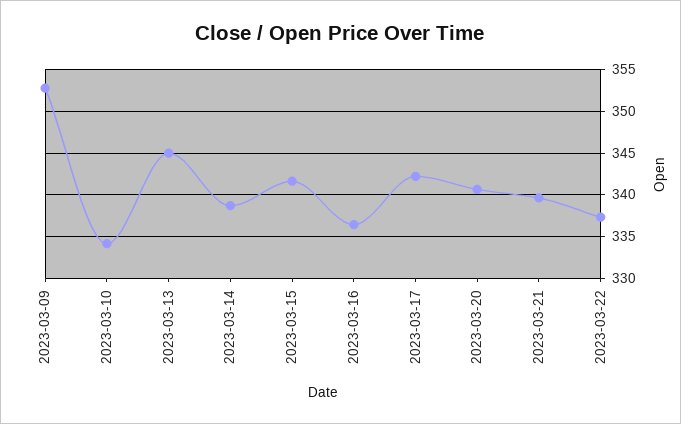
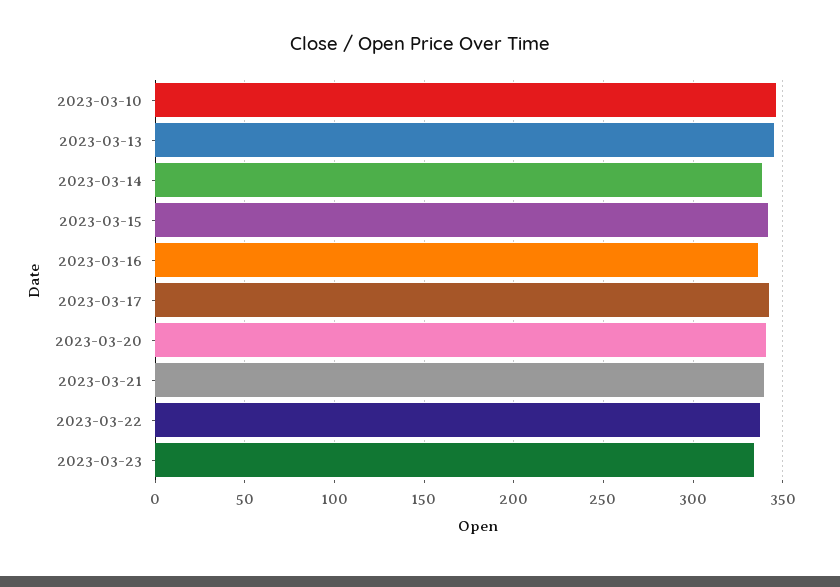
2023-03-09: 353 -> none
2023-03-10: 334 -> 345
2023-03-23: none -> 335

